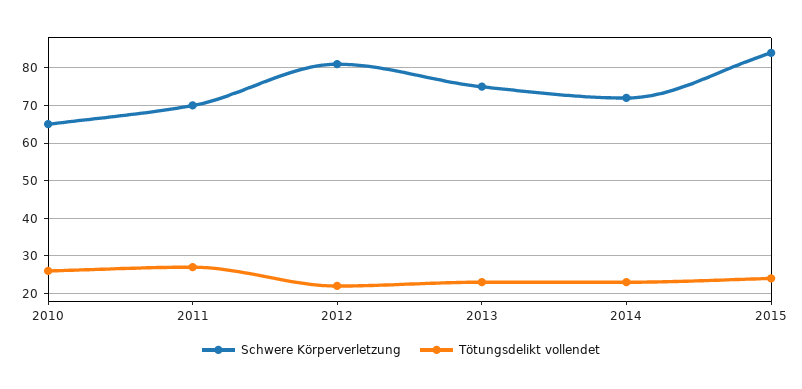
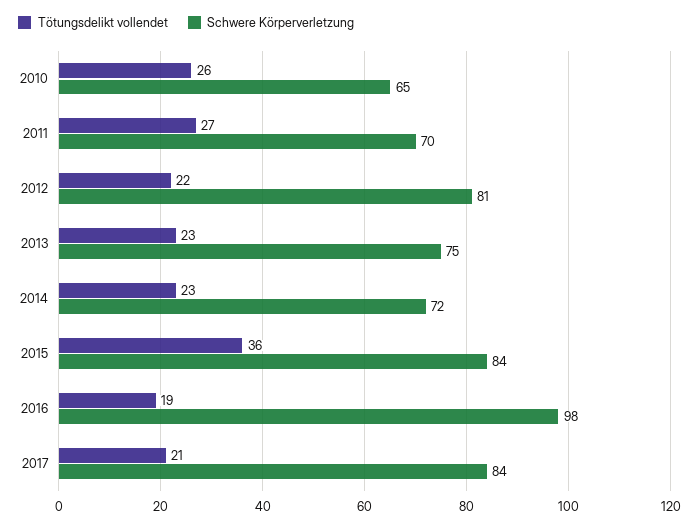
Tötungsdelikt vollendet, 2015: 25 -> 36
Tötungsdelikt vollendet, 2016: none -> 19
Schwere Körperverletzung, 2016: none -> 98
Tötungsdelikt vollendet, 2017: none -> 21
Schwere Körperverletzung, 2017: none -> 84

